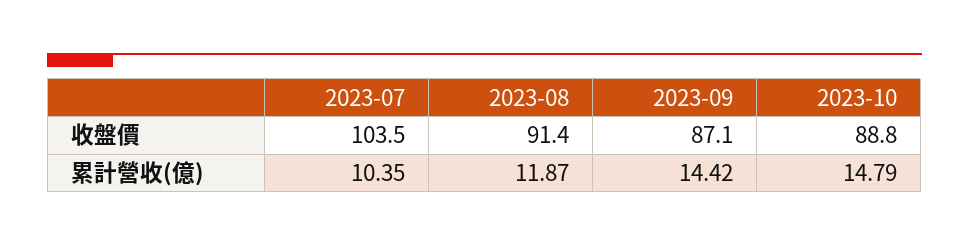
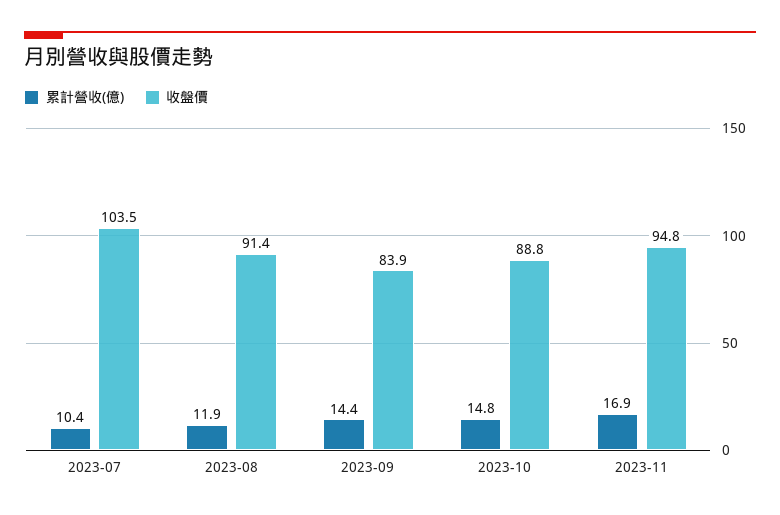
收盤價, 2023-09: 87.1 -> 83.9
累計營收(億), 2023-11: none -> 16.9
收盤價, 2023-11: none -> 94.8

